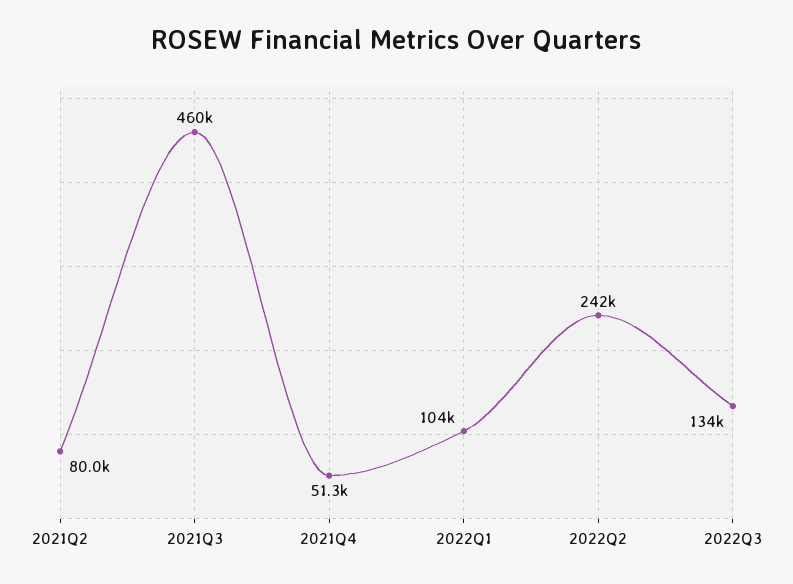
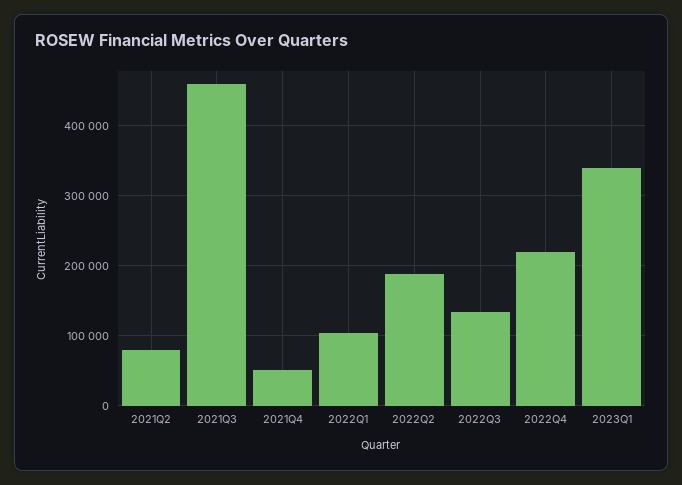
2022Q2: 242000 -> 190000
2022Q4: none -> 220000
2023Q1: none -> 340000

